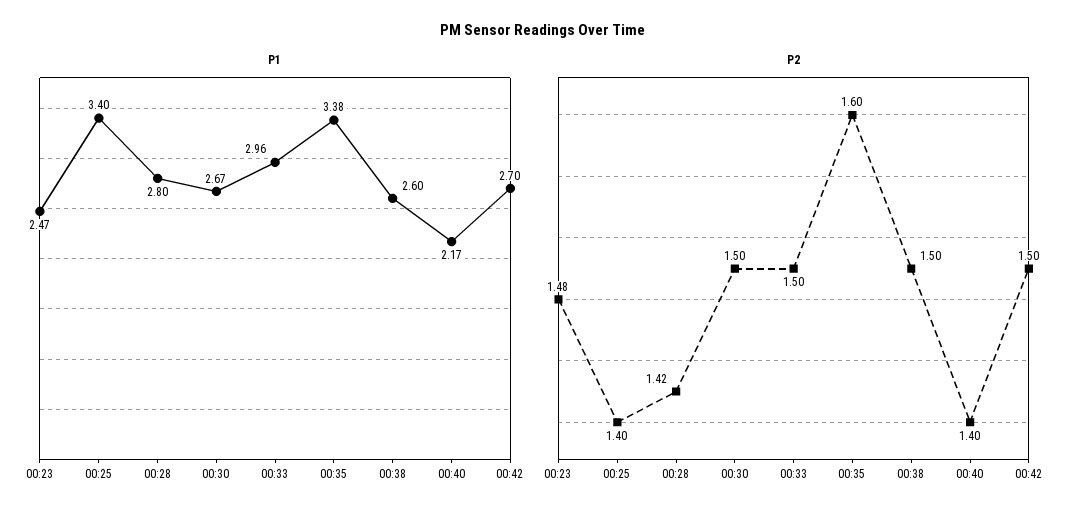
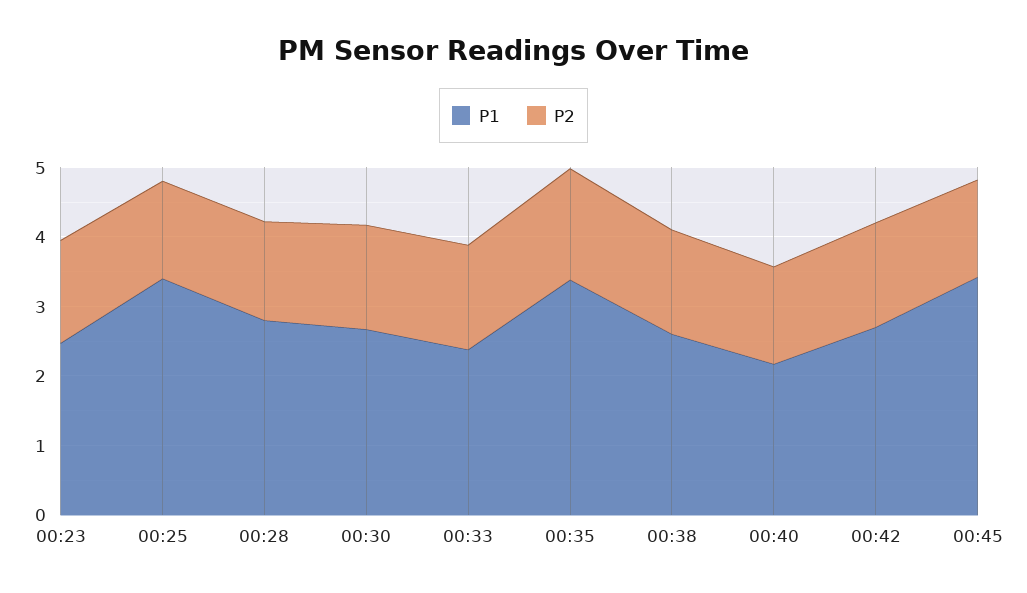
P1, 00:33: 2.96 -> 2.4
P1, 00:45: none -> 3.4
P2, 00:45: none -> 1.4

